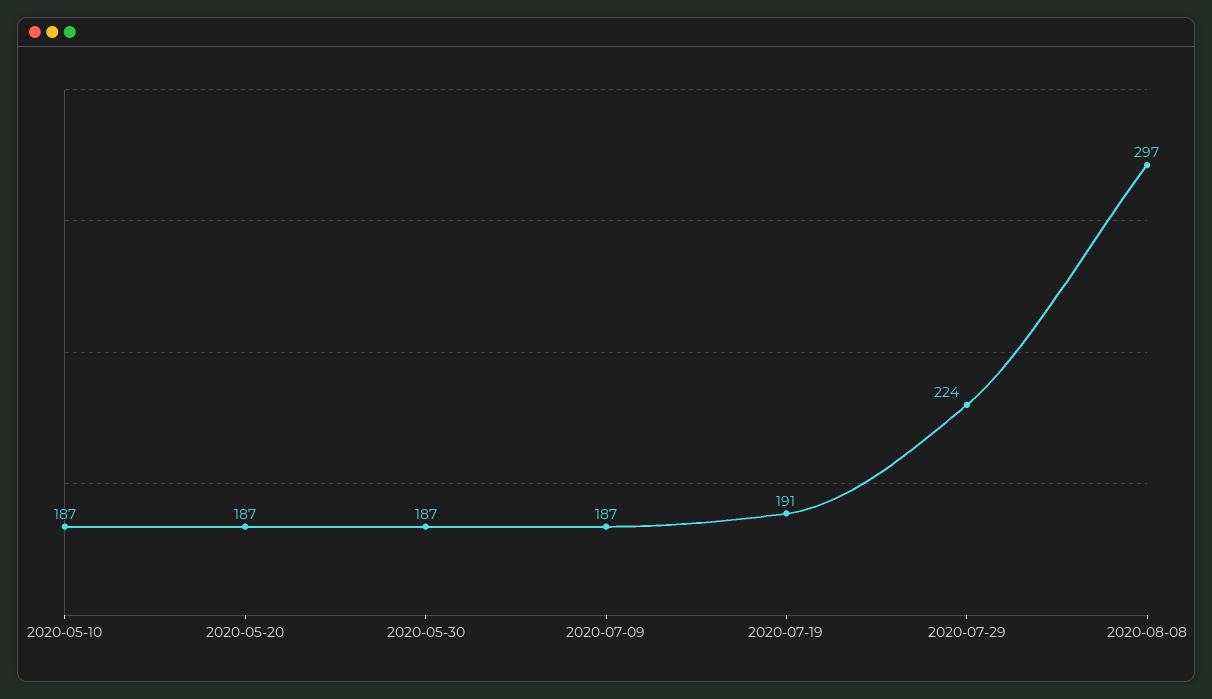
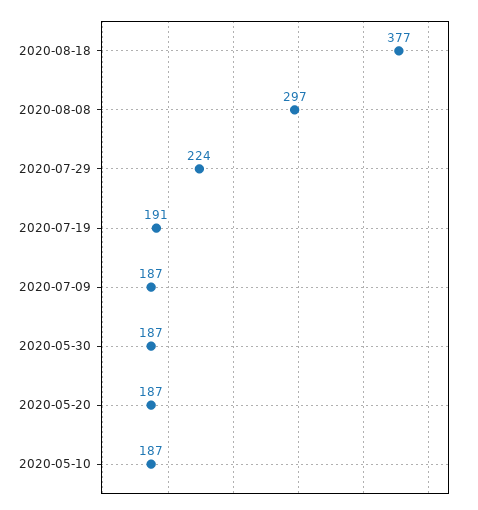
2020-08-18: none -> 377

